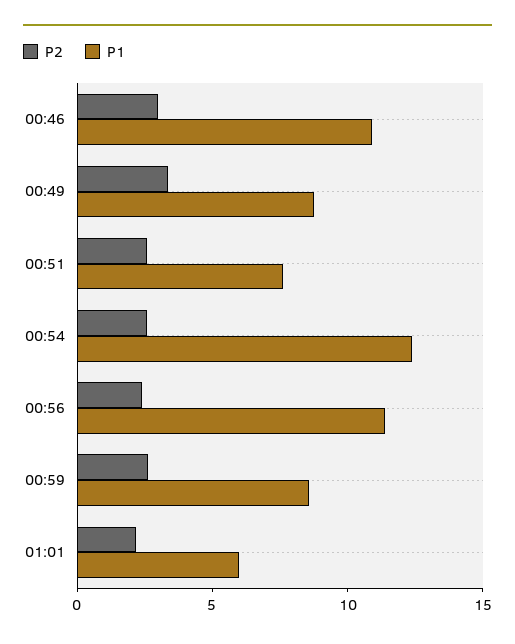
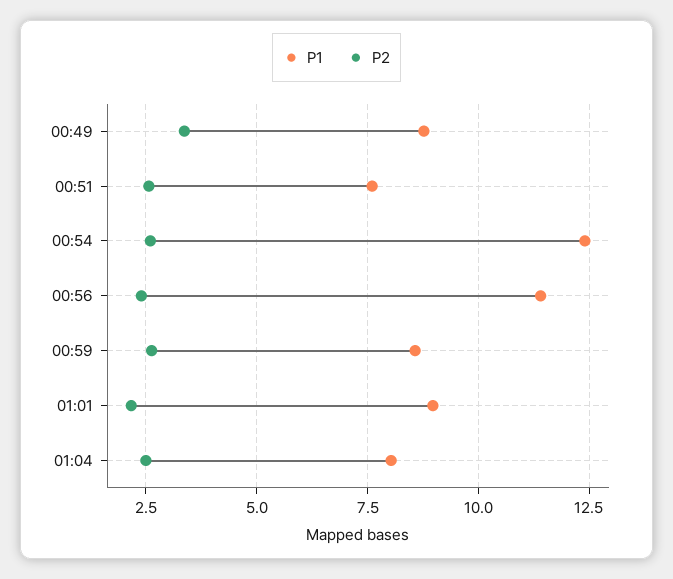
P2, 00:46: 3 -> none
P1, 00:46: 11 -> none
P1, 01:01: 6 -> 9
P1, 01:04: none -> 8
P2, 01:04: none -> 2.5

